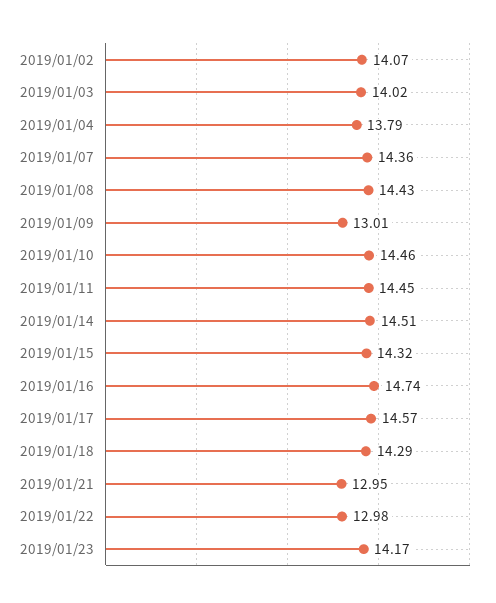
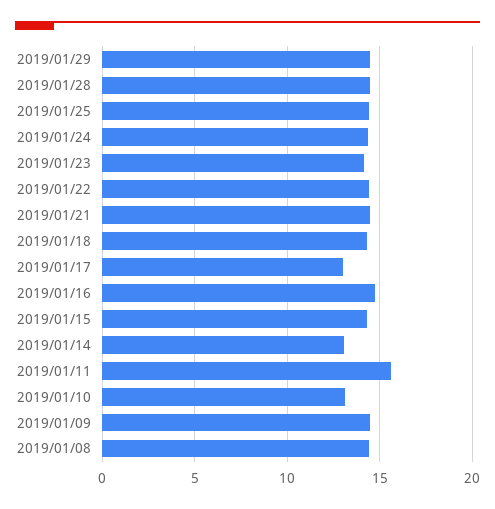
2019/01/02: 14.07 -> none
2019/01/03: 14.02 -> none
2019/01/04: 13.79 -> none
2019/01/07: 14.36 -> none
2019/01/09: 13.01 -> 14.5
2019/01/10: 14.46 -> 13
2019/01/11: 14.45 -> 15.5
2019/01/14: 14.51 -> 13
2019/01/17: 14.57 -> 13
2019/01/21: 12.95 -> 14.5
2019/01/22: 12.98 -> 14.5
2019/01/29: none -> 14.5
2019/01/28: none -> 14.5
2019/01/25: none -> 14.5
2019/01/24: none -> 14.5

